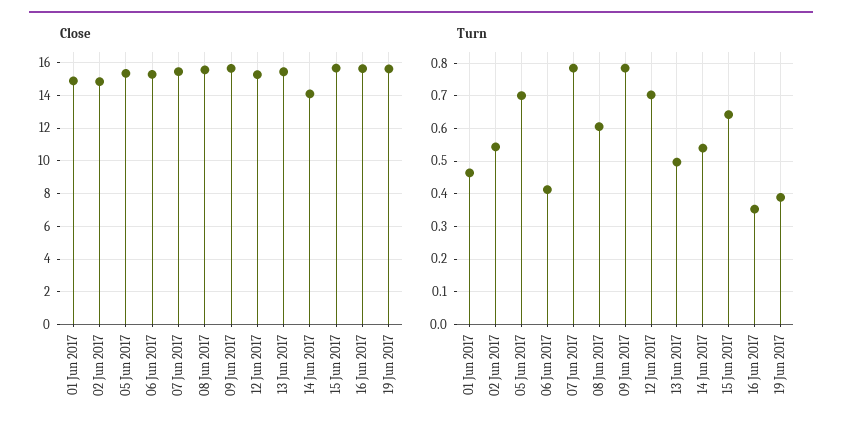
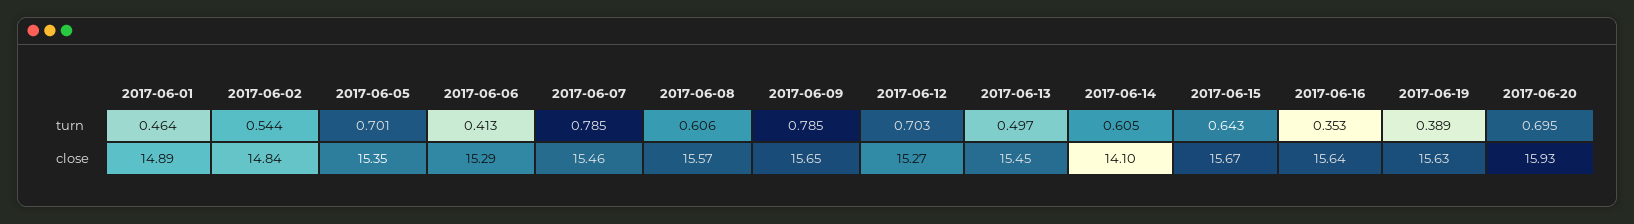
Turn, 14 Jun 2017: 0.54 -> 0.605
Turn, 2017-06-20: none -> 0.695
Close, 2017-06-20: none -> 15.93

